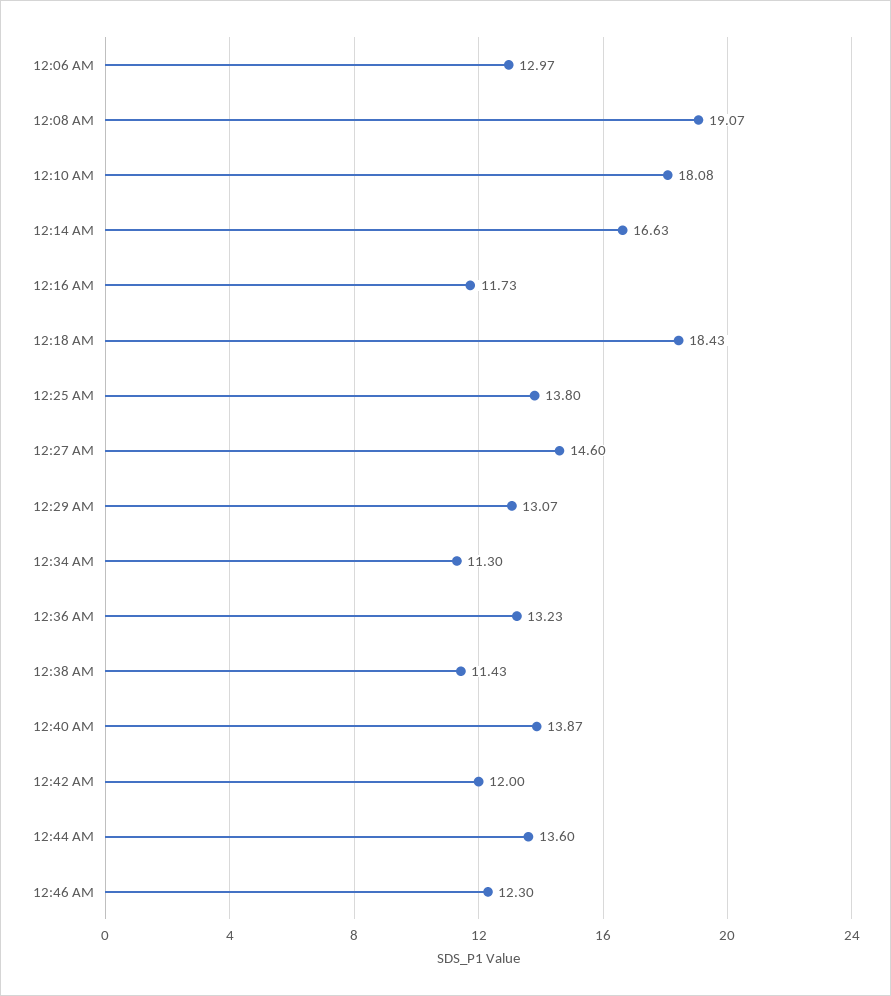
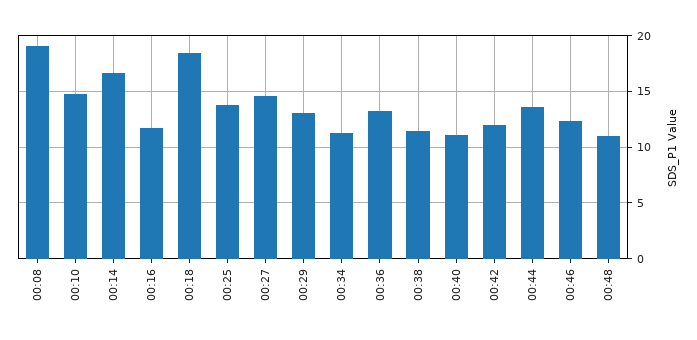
12:06 AM: 12.97 -> none
12:10 AM: 18.08 -> 15
12:40 AM: 13.87 -> 11
00:48: none -> 11

